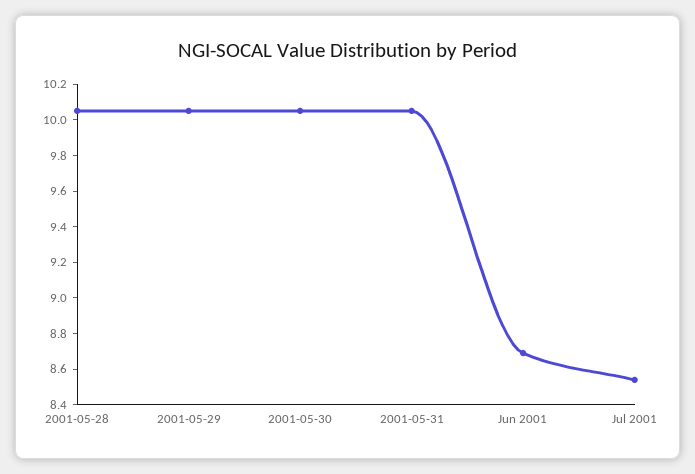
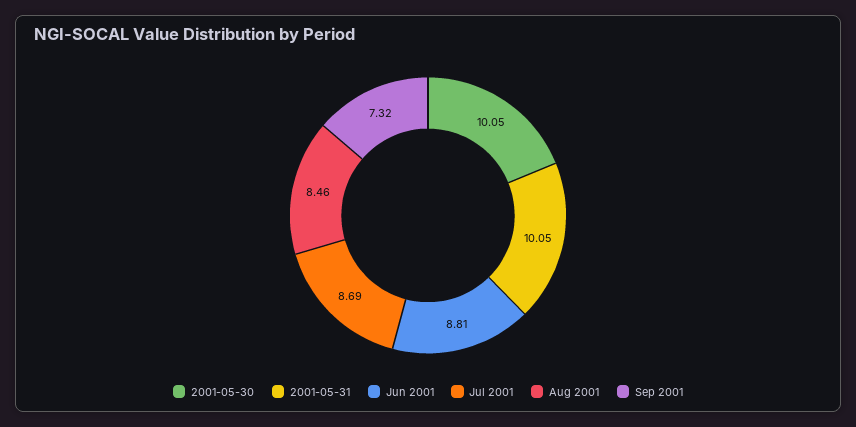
2001-05-28: 10.05 -> none
2001-05-29: 10.05 -> none
Jun 2001: 8.7 -> 8.81
Jul 2001: 8.55 -> 8.69
Aug 2001: none -> 8.46
Sep 2001: none -> 7.32

